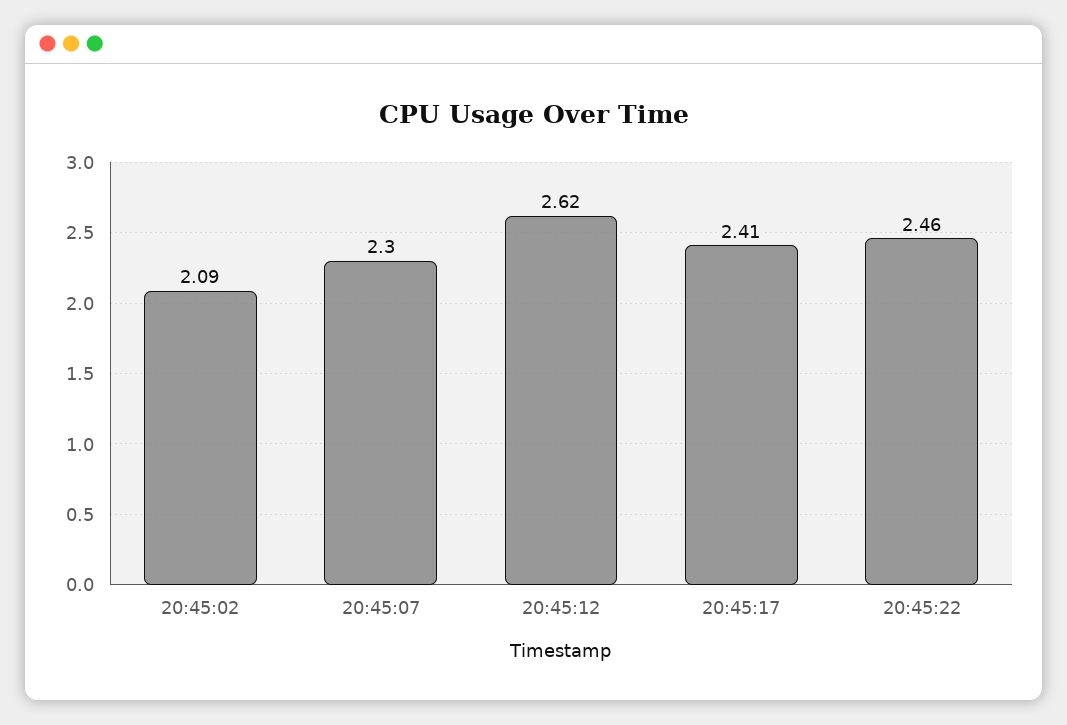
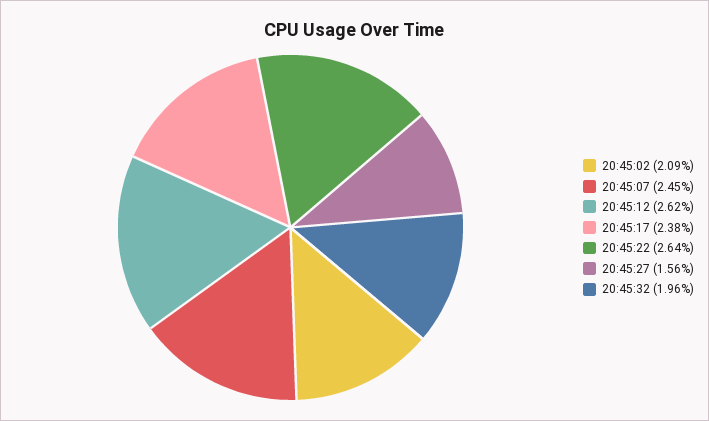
20:45:07: 2.3 -> 2.45
20:45:17: 2.41 -> 2.38
20:45:22: 2.46 -> 2.64
20:45:27: none -> 1.56
20:45:32: none -> 1.96

